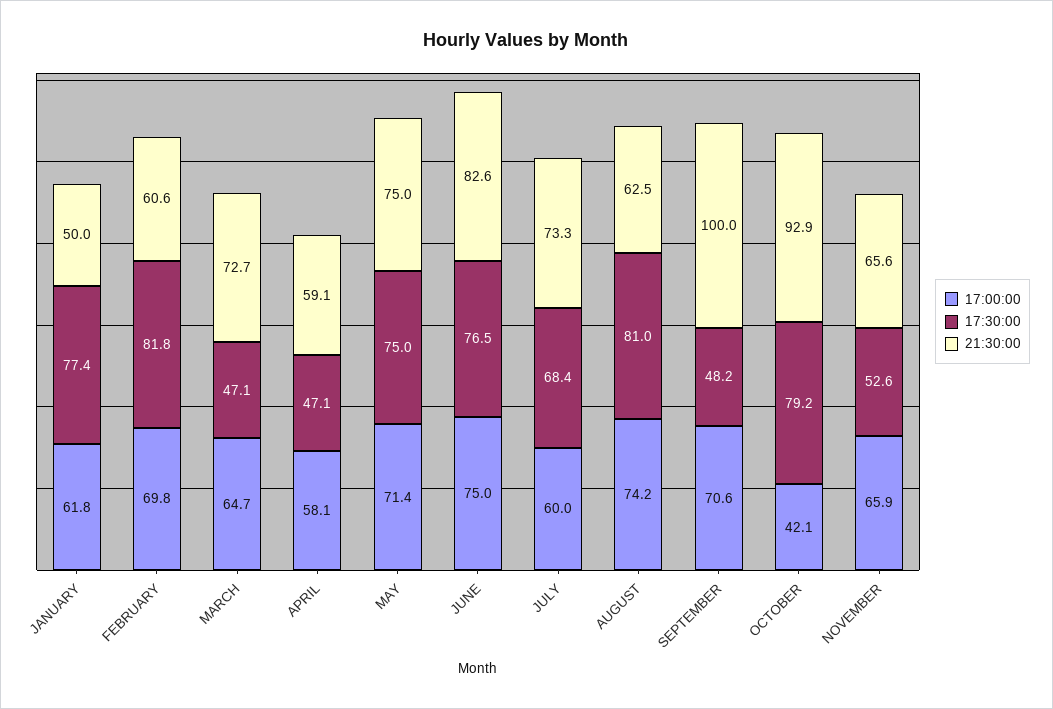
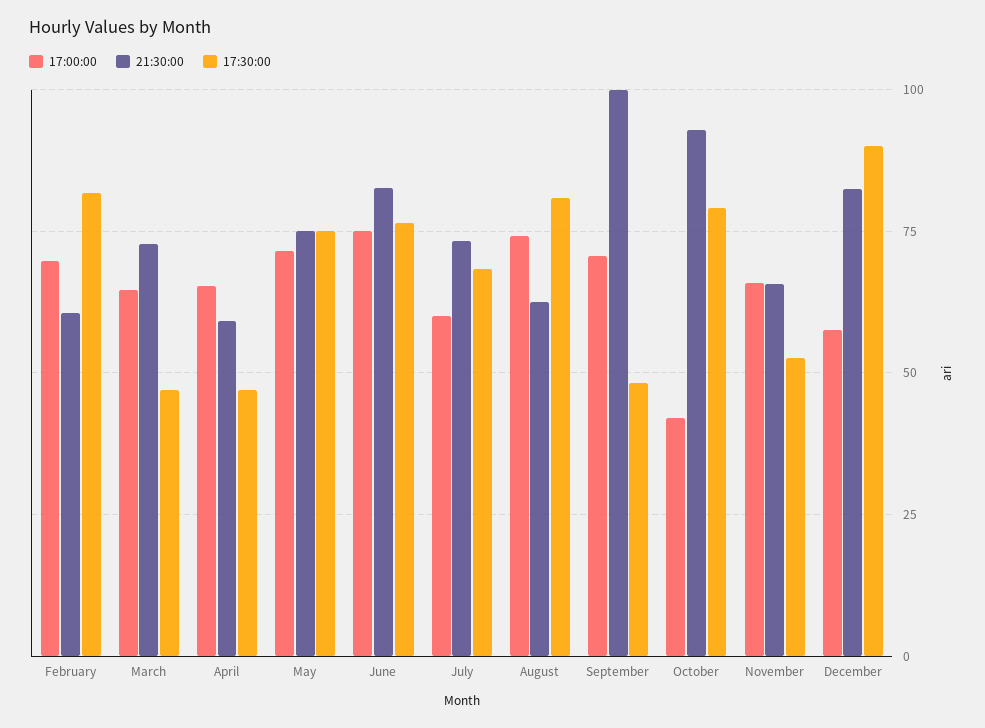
17:00:00, JANUARY: 61.8 -> none
17:30:00, JANUARY: 77.4 -> none
21:30:00, JANUARY: 50 -> none
17:00:00, APRIL: 58.1 -> 65
17:00:00, December: none -> 57.5
21:30:00, December: none -> 82.5
17:30:00, December: none -> 90

